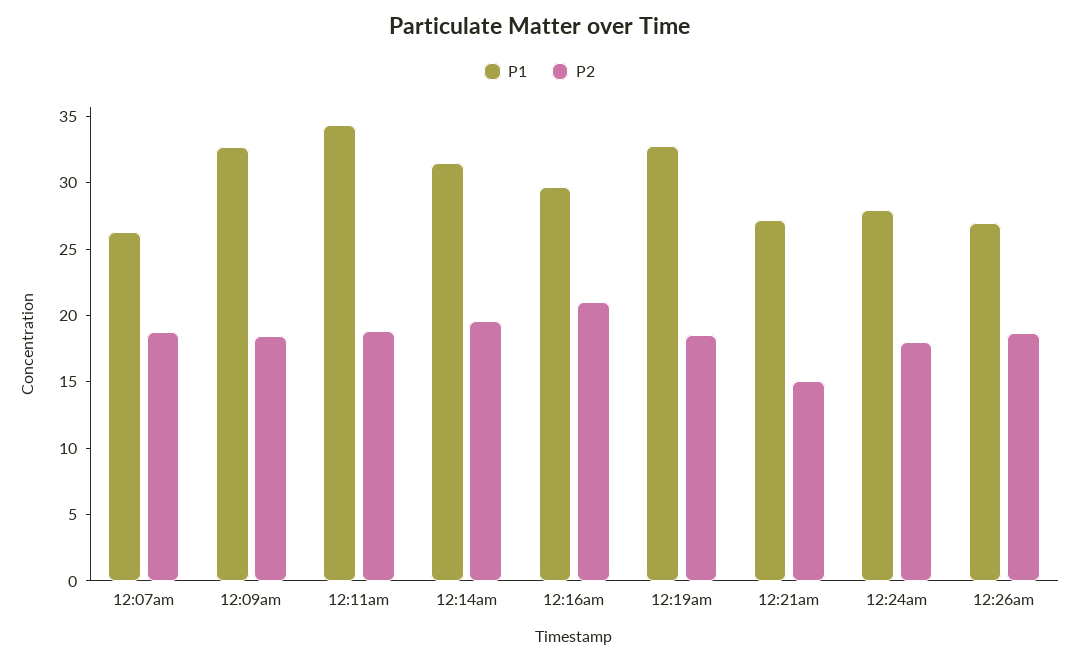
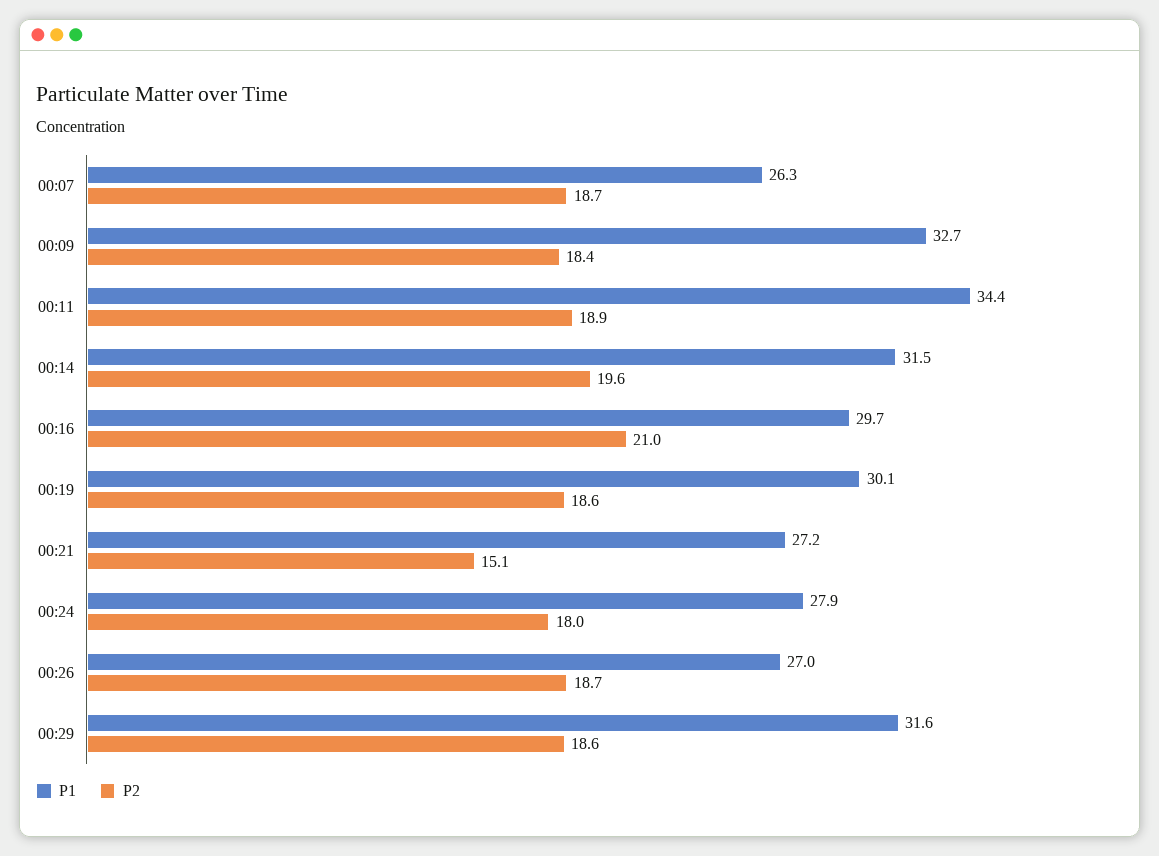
P1, 12:19am: 33 -> 30.1
P1, 00:29: none -> 31.6
P2, 00:29: none -> 18.6

